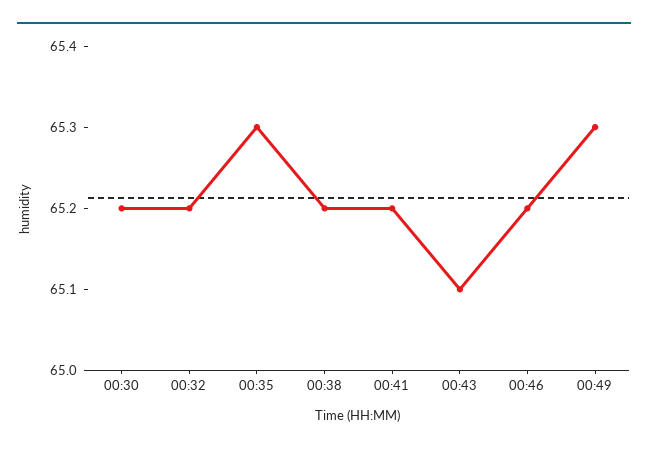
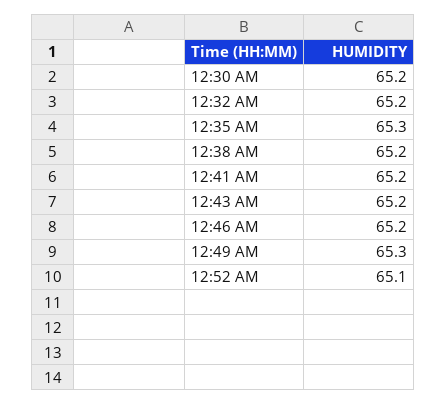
00:43: 65.1 -> 65.2
12:52 AM: none -> 65.1

